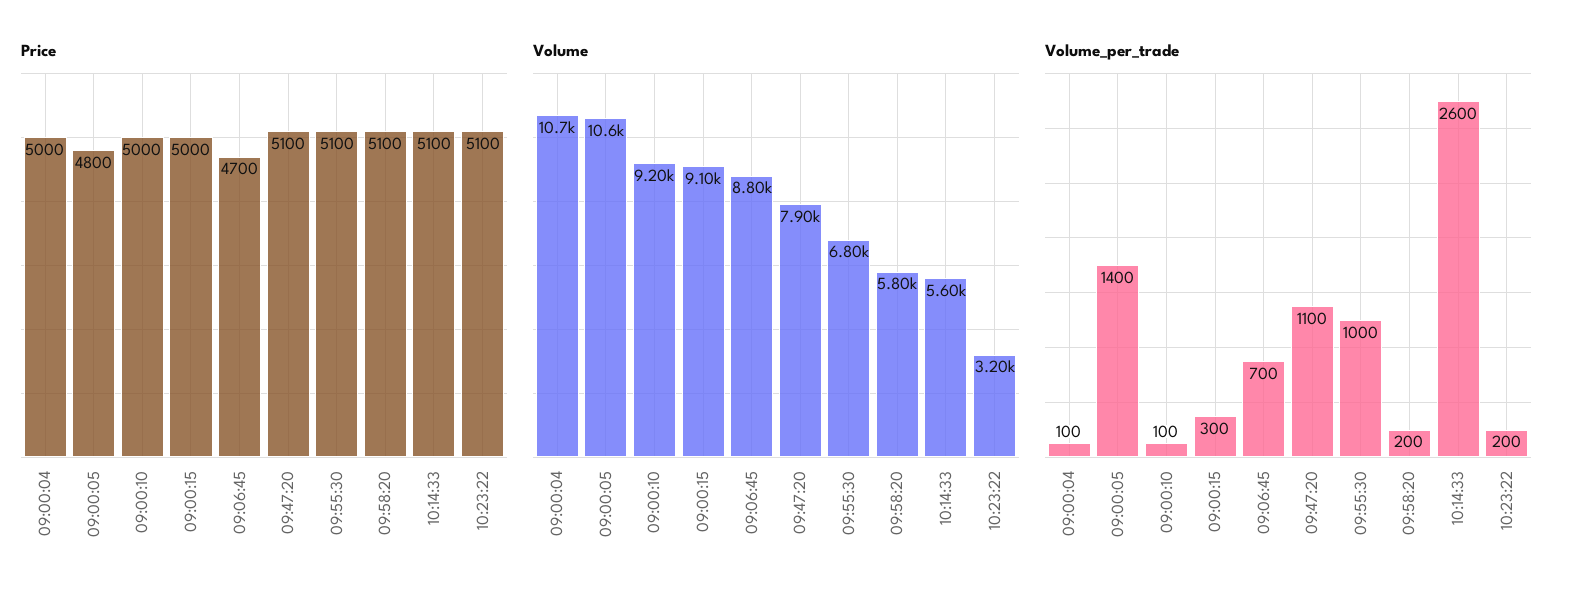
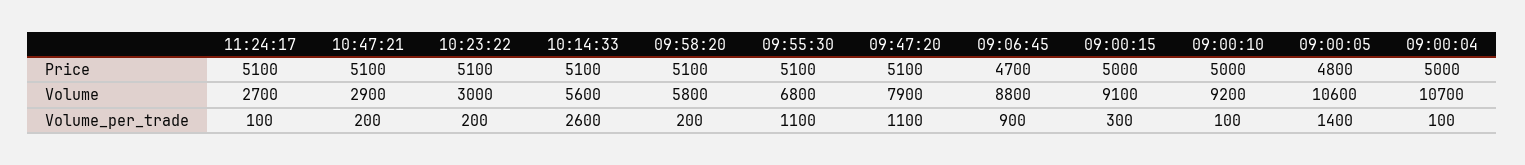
Volume, 10:23:22: 3200 -> 3000
Volume_per_trade, 09:06:45: 700 -> 900
Volume_per_trade, 09:55:30: 1000 -> 1100
Price, 11:24:17: none -> 5100
Price, 10:47:21: none -> 5100
Volume, 11:24:17: none -> 2700
Volume, 10:47:21: none -> 2900
Volume_per_trade, 11:24:17: none -> 100
Volume_per_trade, 10:47:21: none -> 200

